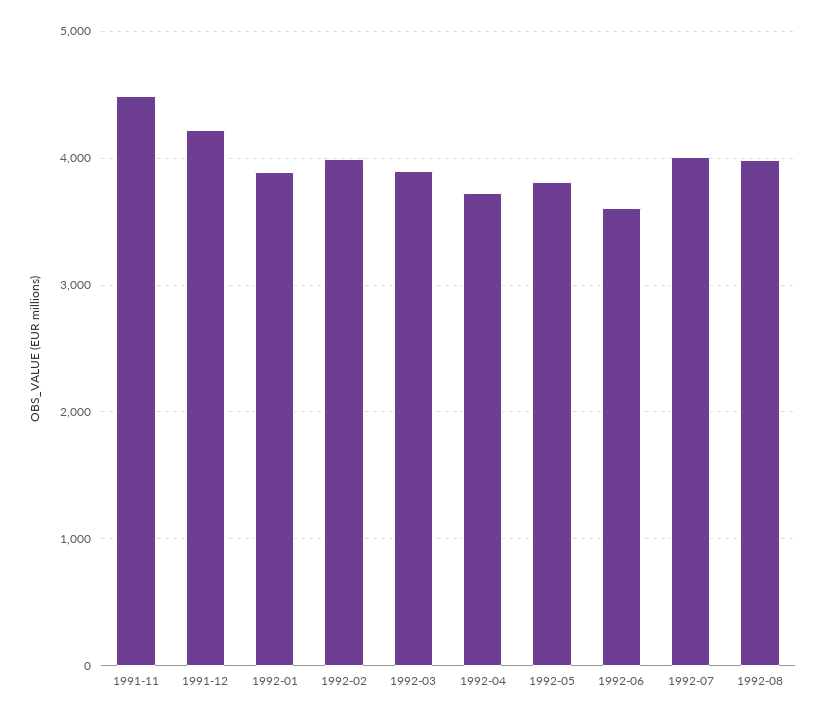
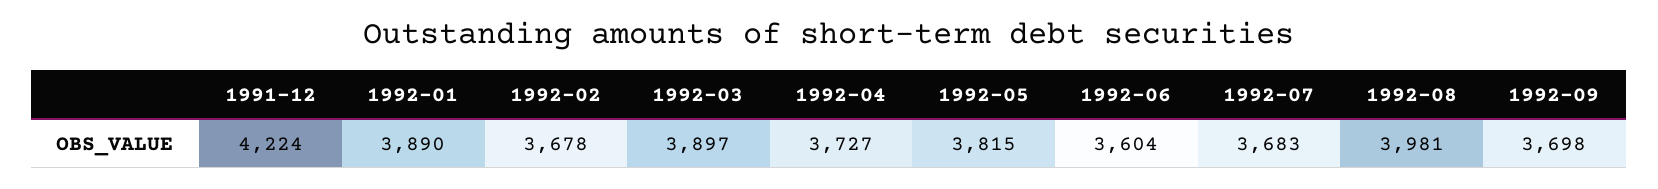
1991-11: 4500 -> none
1992-02: 4000 -> 3678
1992-07: 4000 -> 3683
1992-09: none -> 3698

